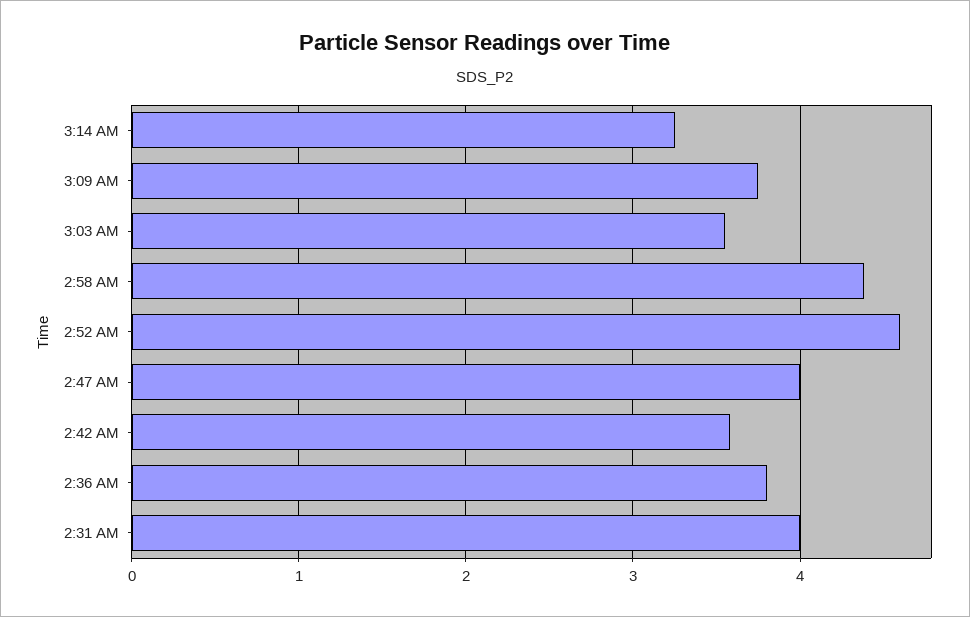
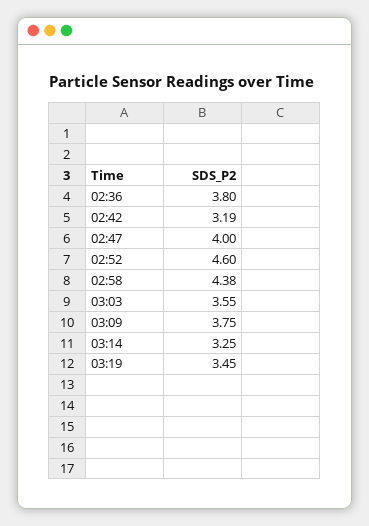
2:42 AM: 3.6 -> 3.19
2:31 AM: 4 -> none
03:19: none -> 3.45

